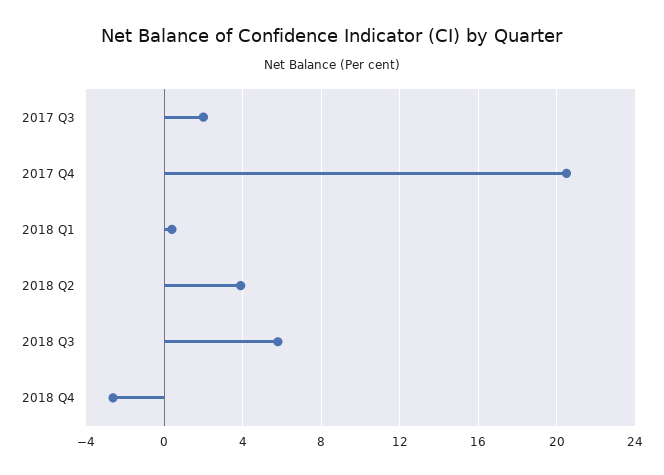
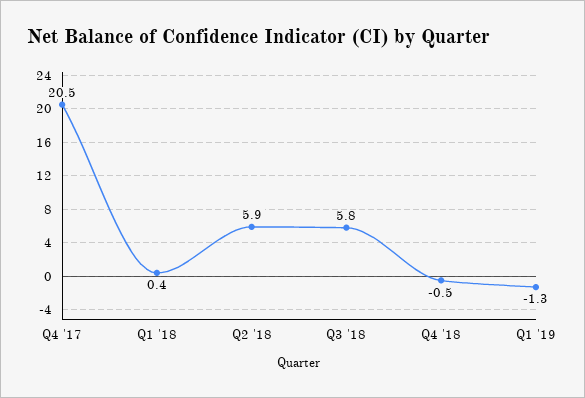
2017 Q3: 2 -> none
2018 Q2: 4 -> 5.9
2018 Q4: -2.5 -> -0.5
Q1 '19: none -> -1.3

